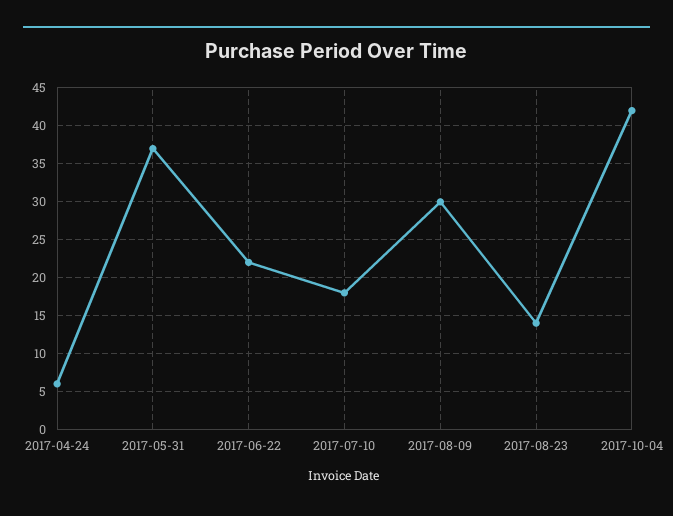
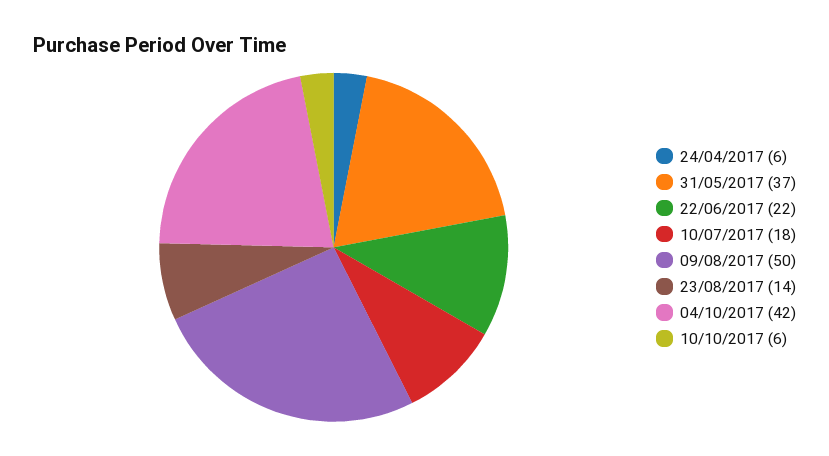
2017-08-09: 30 -> 50
10/10/2017: none -> 6

